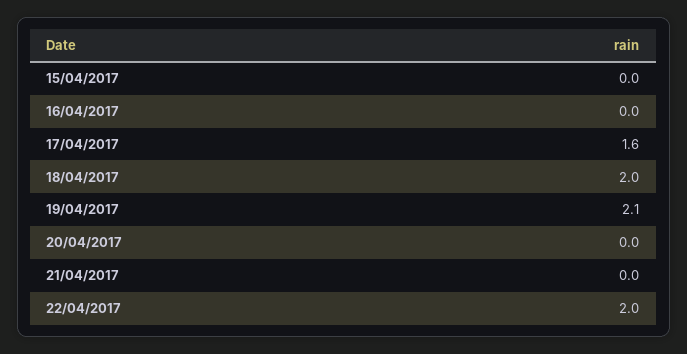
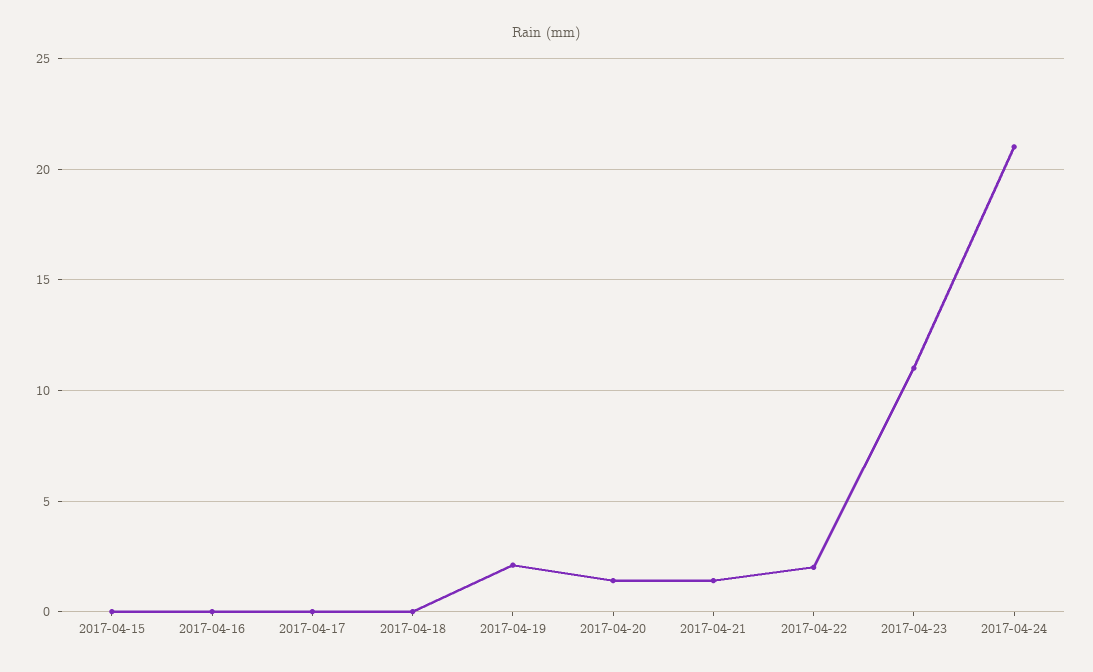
17/04/2017: 1.6 -> 0
18/04/2017: 2 -> 0
20/04/2017: 0 -> 1.5
21/04/2017: 0 -> 1.5
2017-04-23: none -> 11
2017-04-24: none -> 21

